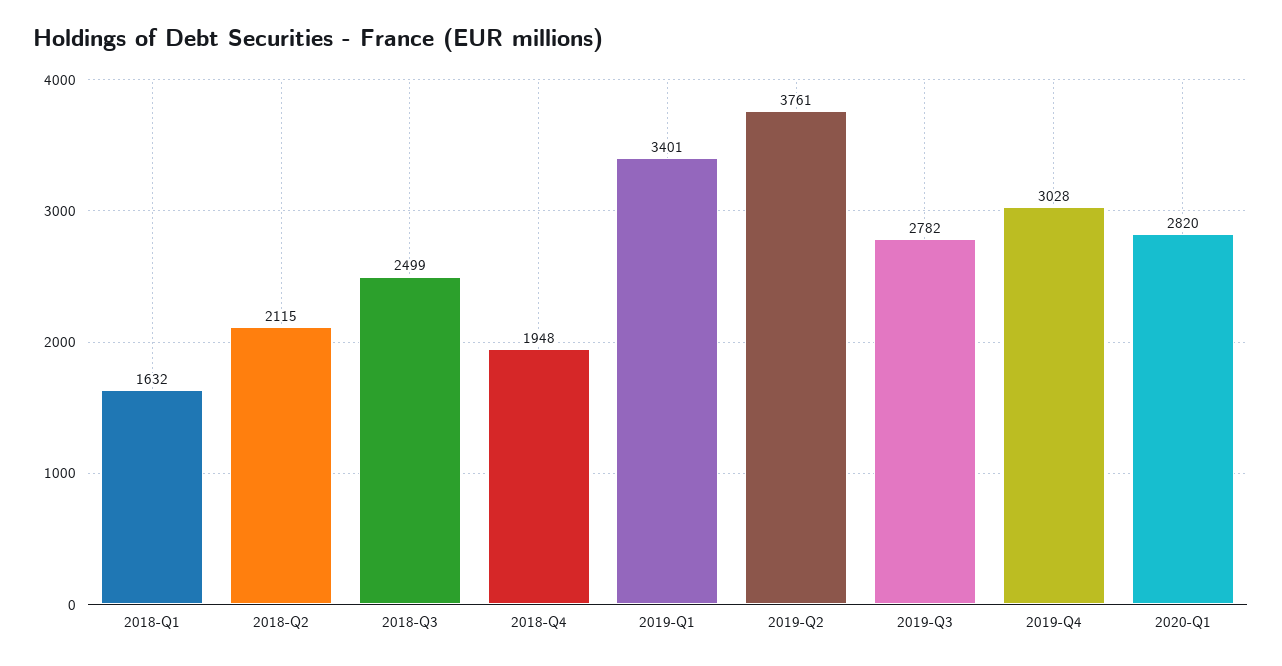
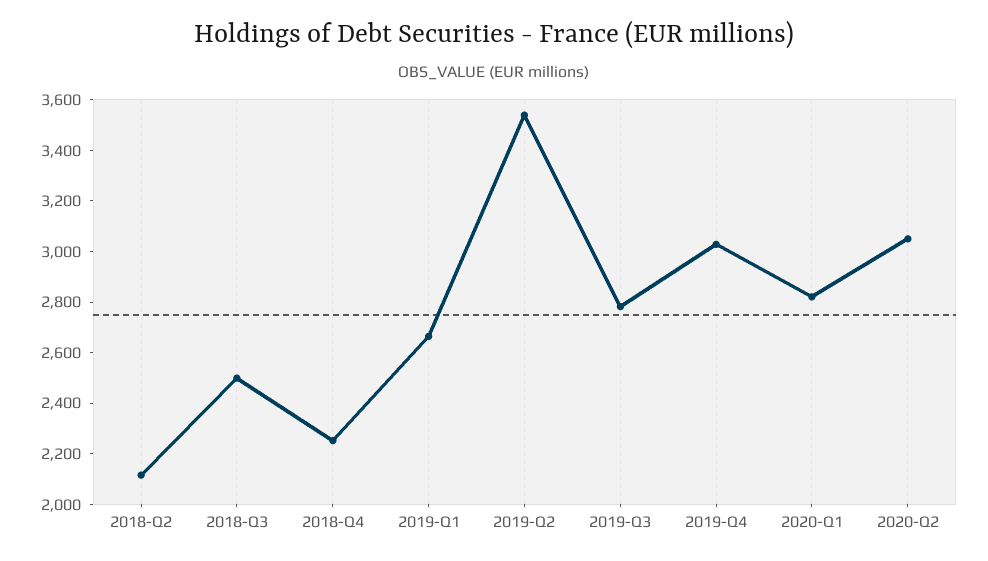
2018-Q1: 1632 -> none
2018-Q4: 1948 -> 2250
2019-Q1: 3401 -> 2650
2019-Q2: 3761 -> 3550
2020-Q2: none -> 3050

